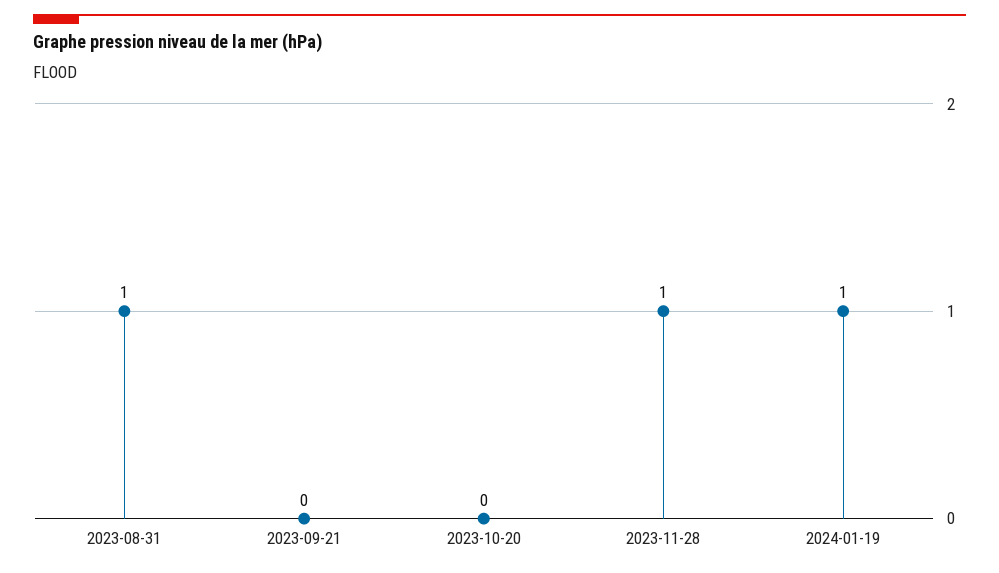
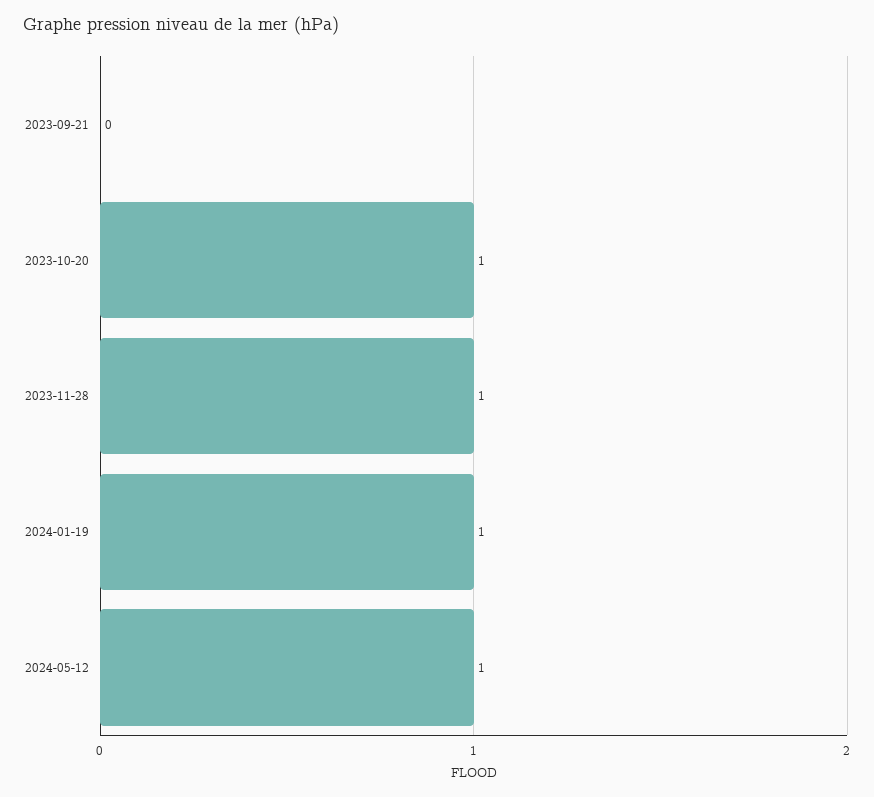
2023-08-31: 1 -> none
2023-10-20: 0 -> 1
2024-05-12: none -> 1

